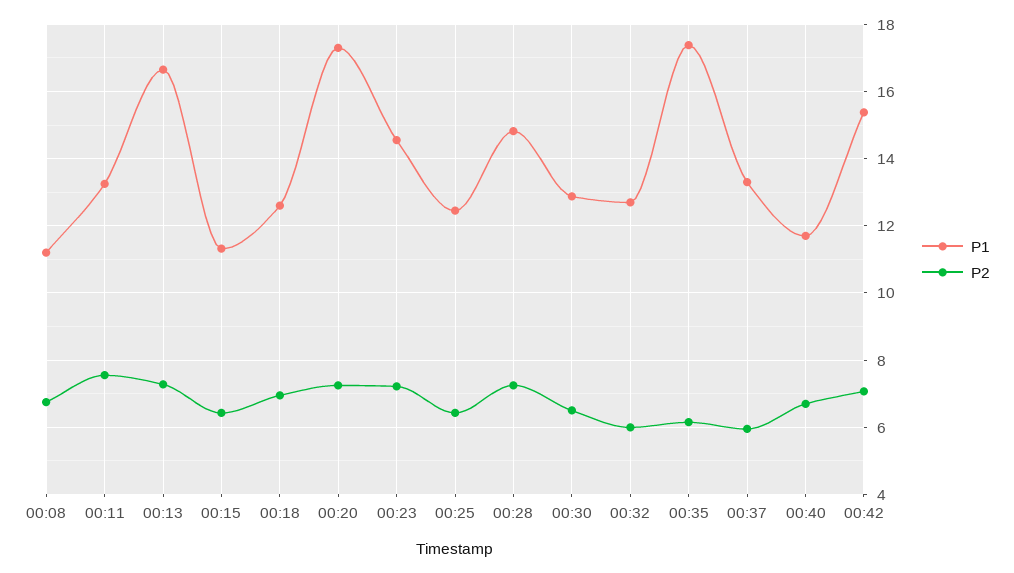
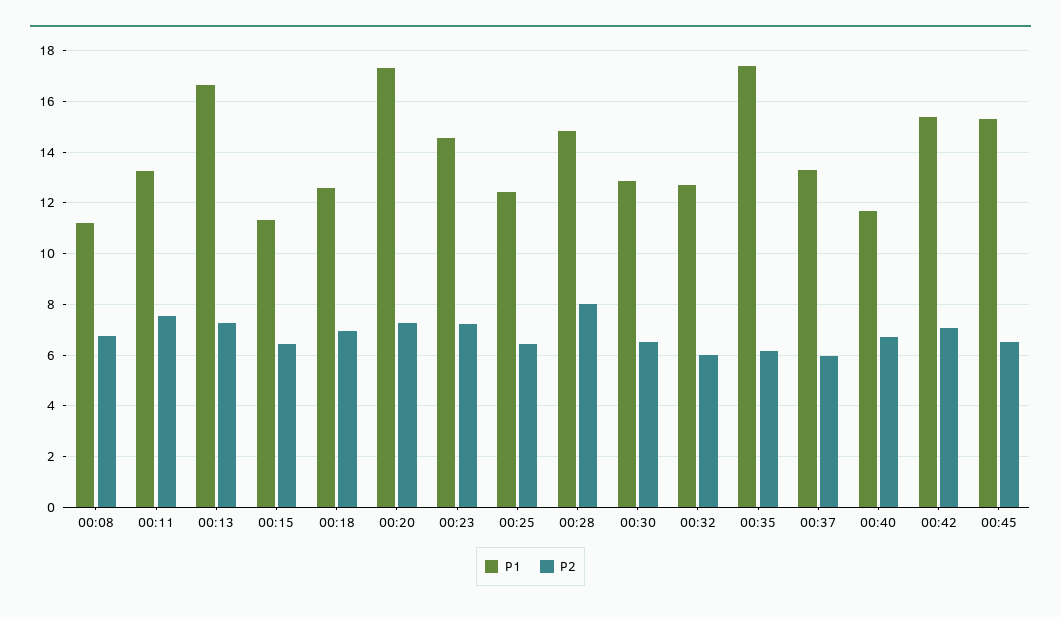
P2, 00:28: 7.2 -> 8
P1, 00:45: none -> 15.25
P2, 00:45: none -> 6.5

